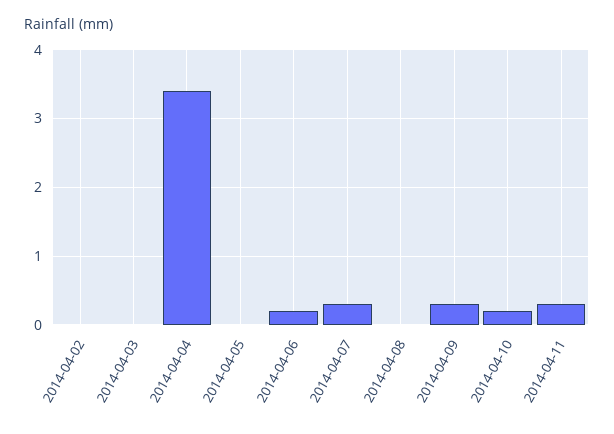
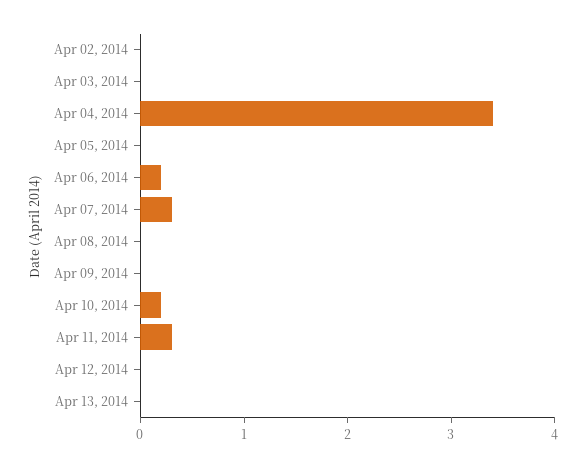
2014-04-09: 0.3 -> 0
Apr 12, 2014: none -> 0
Apr 13, 2014: none -> 0

